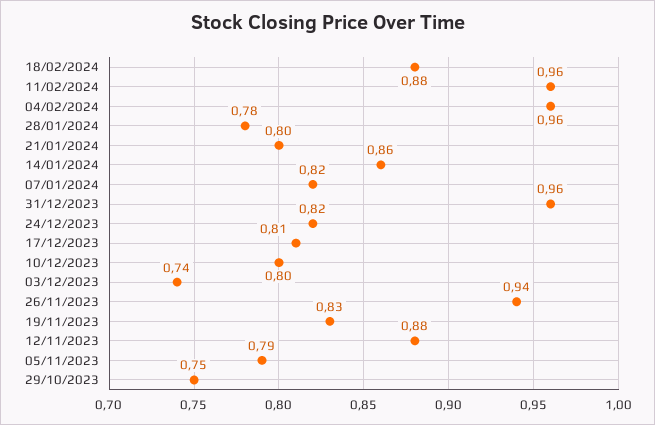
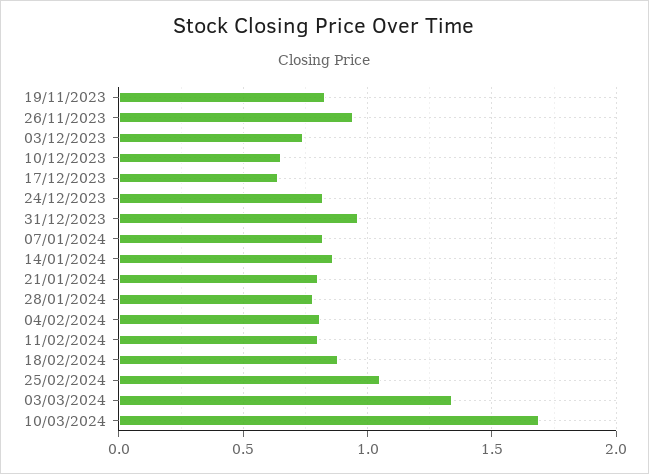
11/02/2024: 0.96 -> 0.8
04/02/2024: 0.96 -> 0.8
17/12/2023: 0.81 -> 0.65
10/12/2023: 0.8 -> 0.65
12/11/2023: 0.88 -> none
05/11/2023: 0.79 -> none
29/10/2023: 0.75 -> none
25/02/2024: none -> 1.05
03/03/2024: none -> 1.35
10/03/2024: none -> 1.7

